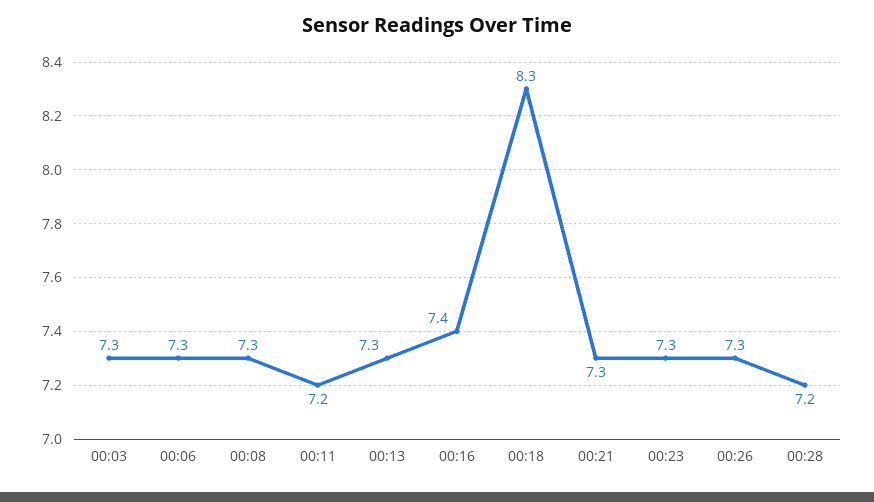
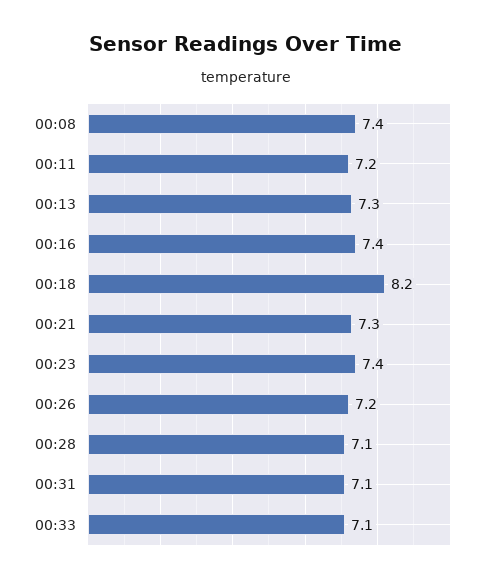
00:03: 7.3 -> none
00:06: 7.3 -> none
00:08: 7.3 -> 7.4
00:18: 8.3 -> 8.2
00:23: 7.3 -> 7.4
00:26: 7.3 -> 7.2
00:28: 7.2 -> 7.1
00:31: none -> 7.1
00:33: none -> 7.1

